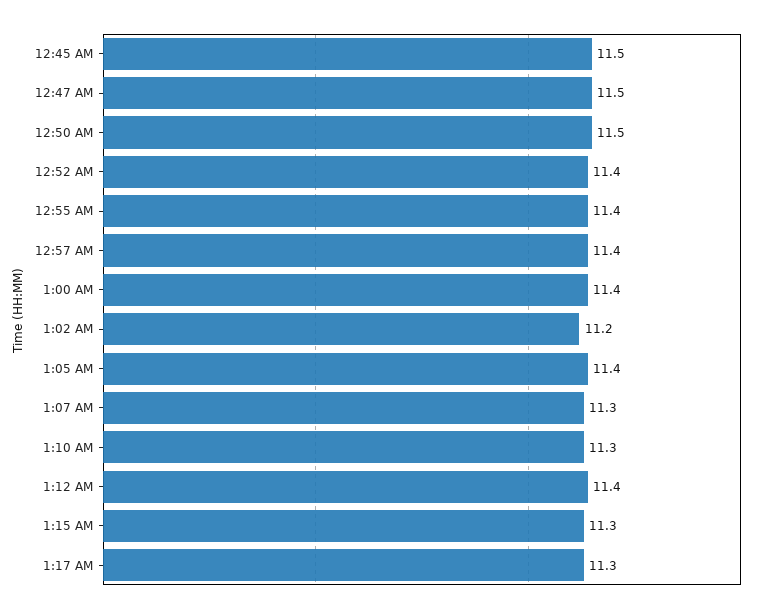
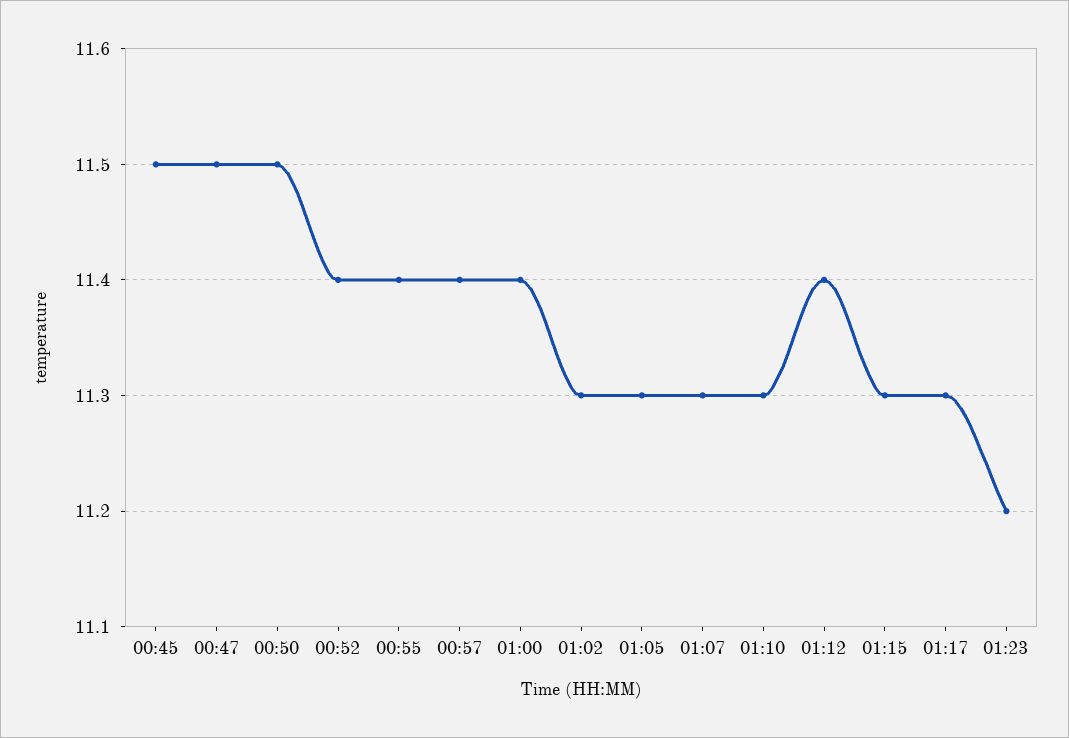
1:02 AM: 11.2 -> 11.3
1:05 AM: 11.4 -> 11.3
01:23: none -> 11.2

